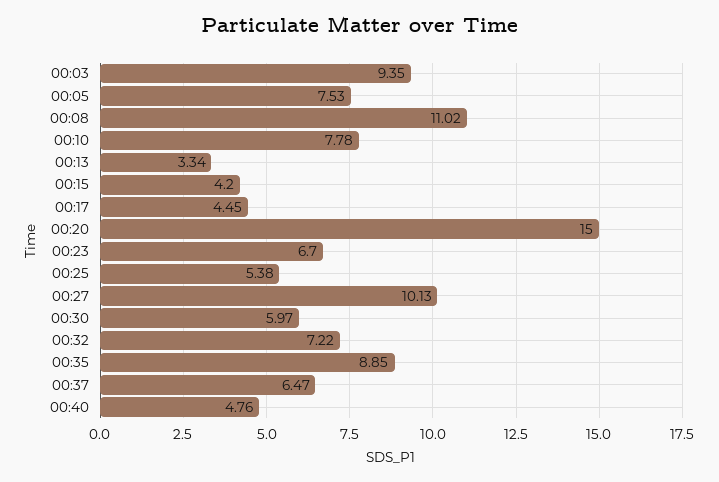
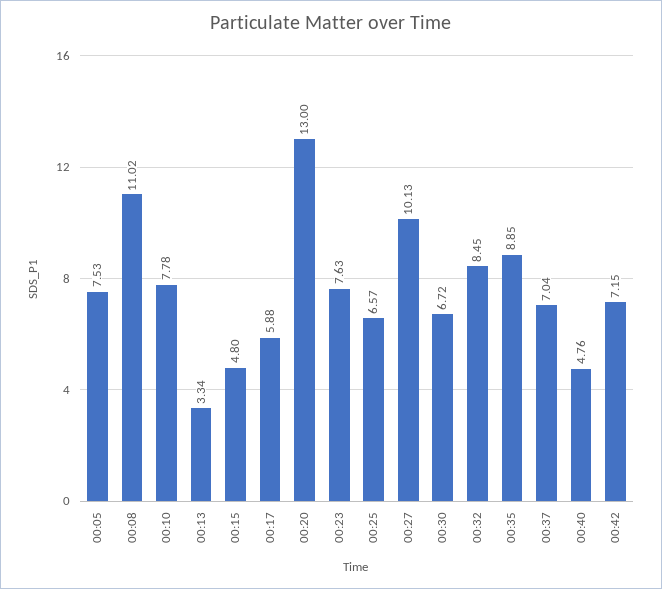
00:03: 9.35 -> none
00:15: 4.2 -> 4.8
00:17: 4.45 -> 5.88
00:20: 15 -> 13
00:23: 6.7 -> 7.63
00:25: 5.38 -> 6.57
00:30: 5.97 -> 6.72
00:32: 7.22 -> 8.45
00:37: 6.47 -> 7.04
00:42: none -> 7.15

